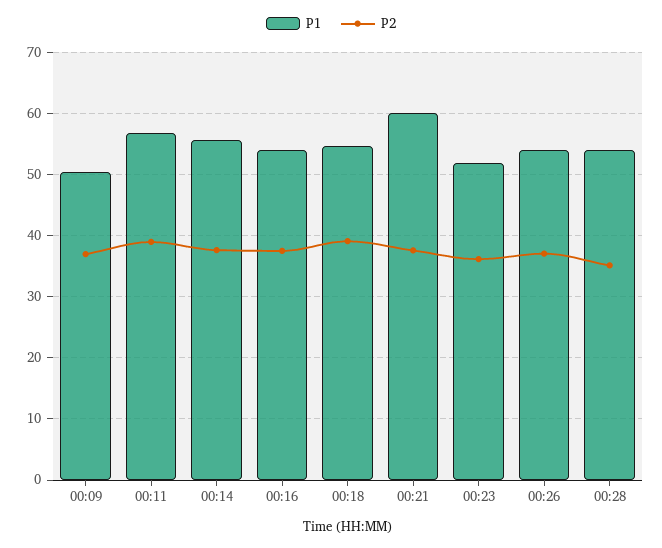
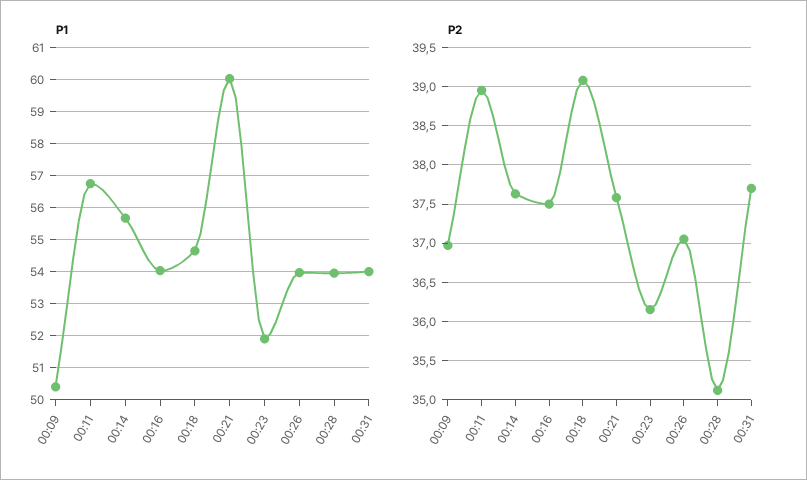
P1, 00:31: none -> 54
P2, 00:31: none -> 37.7

